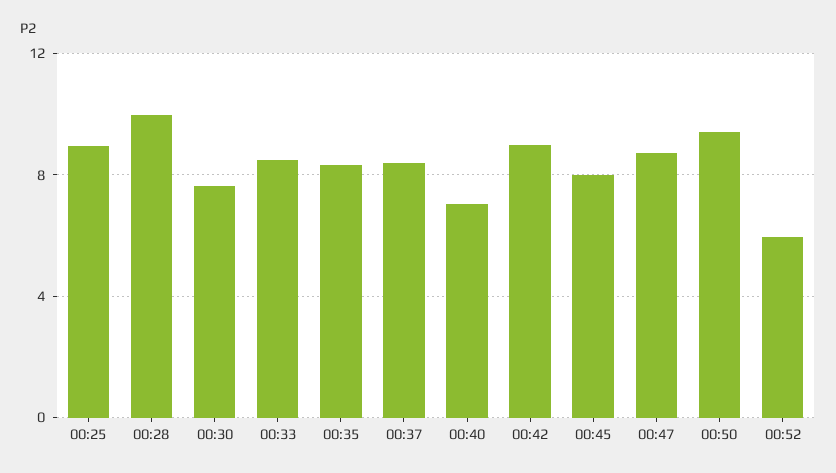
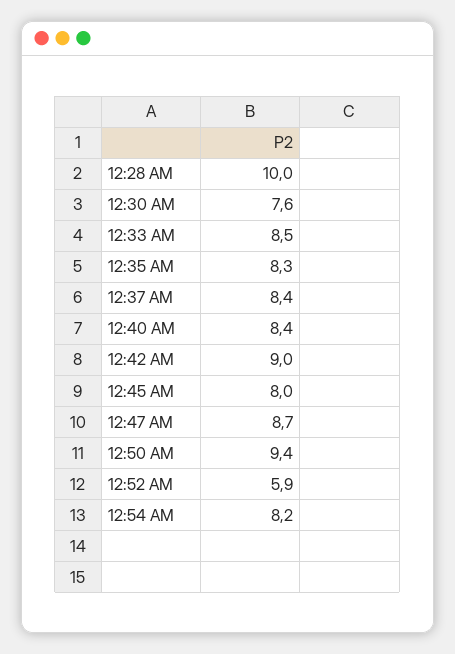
00:25: 9 -> none
00:40: 7 -> 8.4
12:54 AM: none -> 8.2

